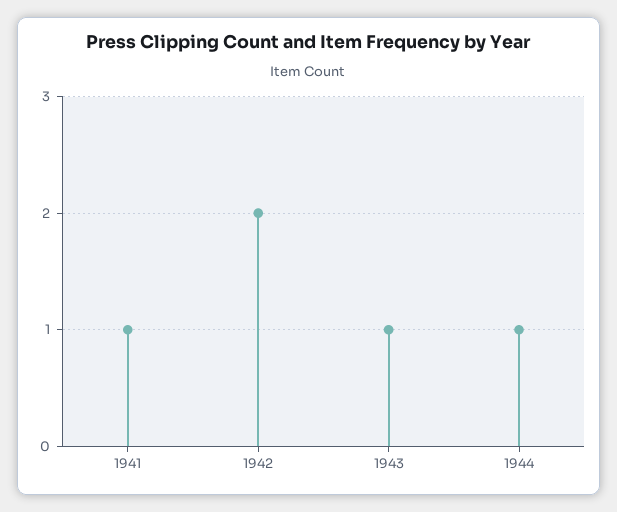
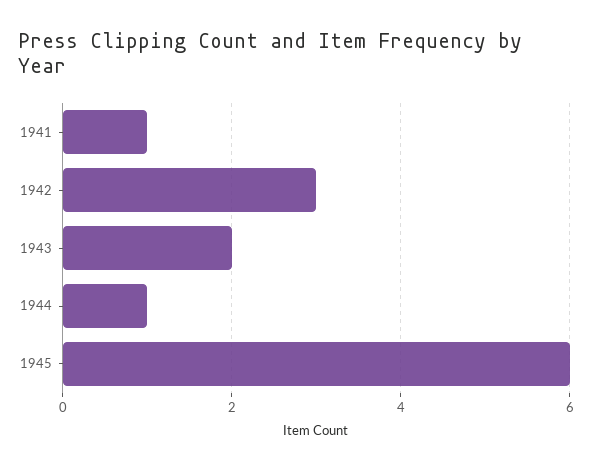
1942: 2 -> 3
1943: 1 -> 2
1945: none -> 6

